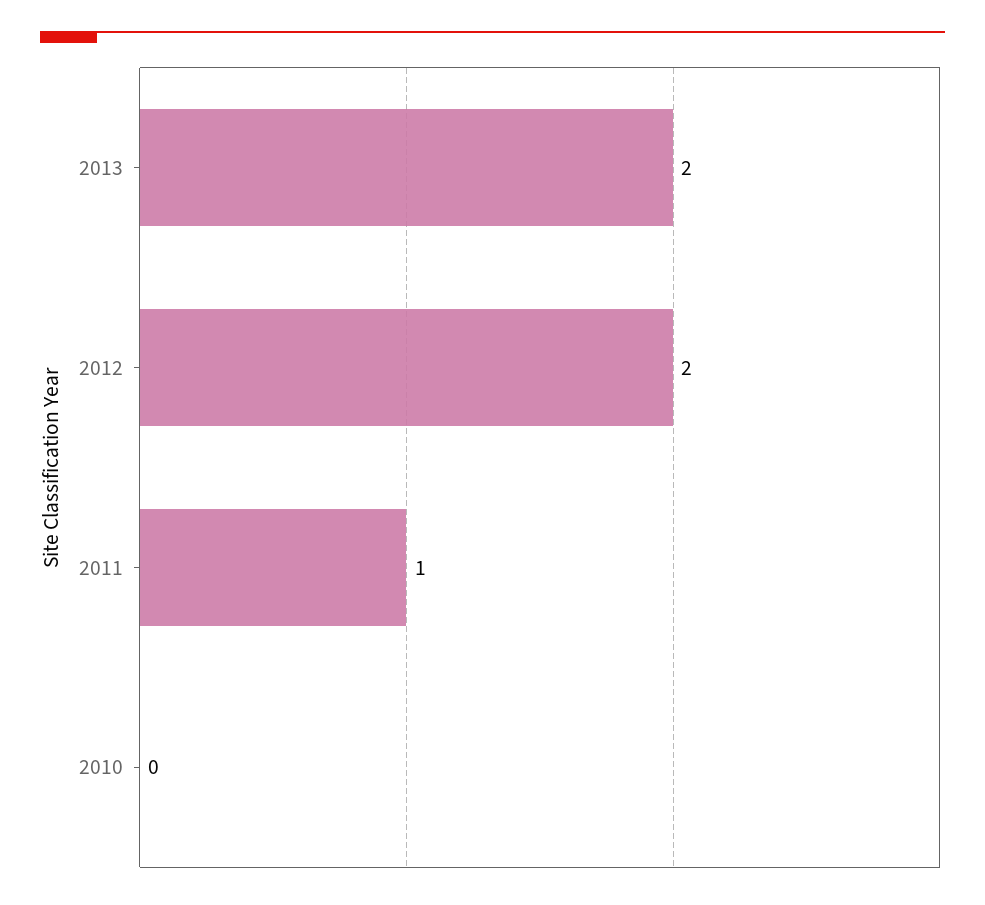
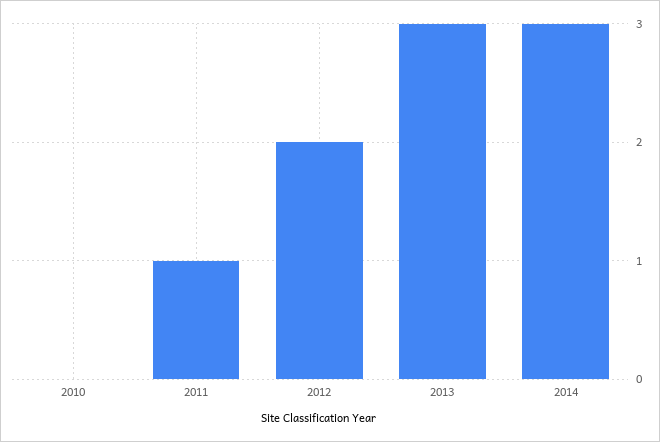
2013: 2 -> 3
2014: none -> 3

